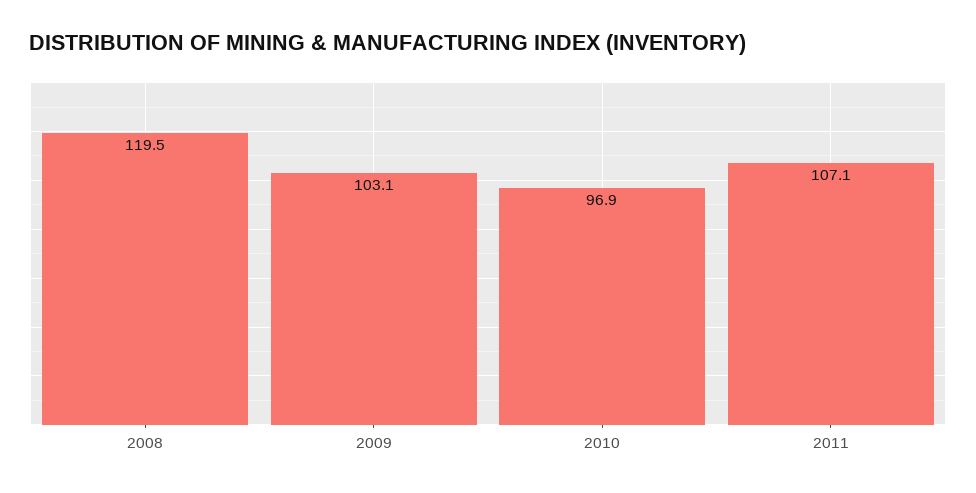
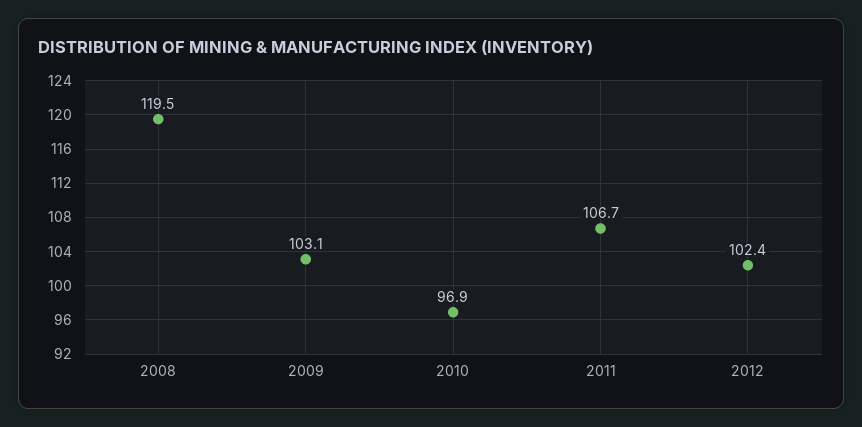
2011: 107.1 -> 106.7
2012: none -> 102.4

